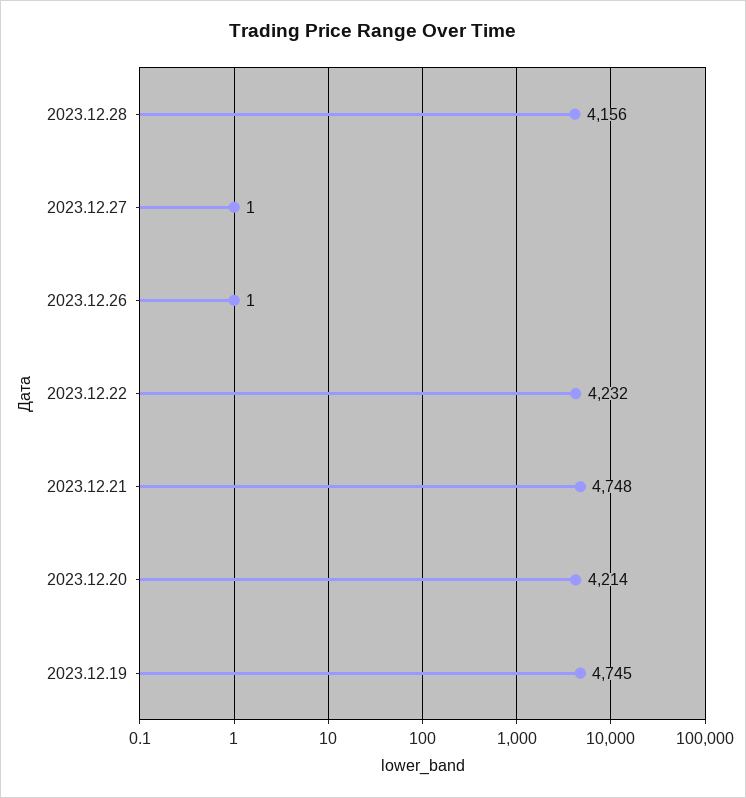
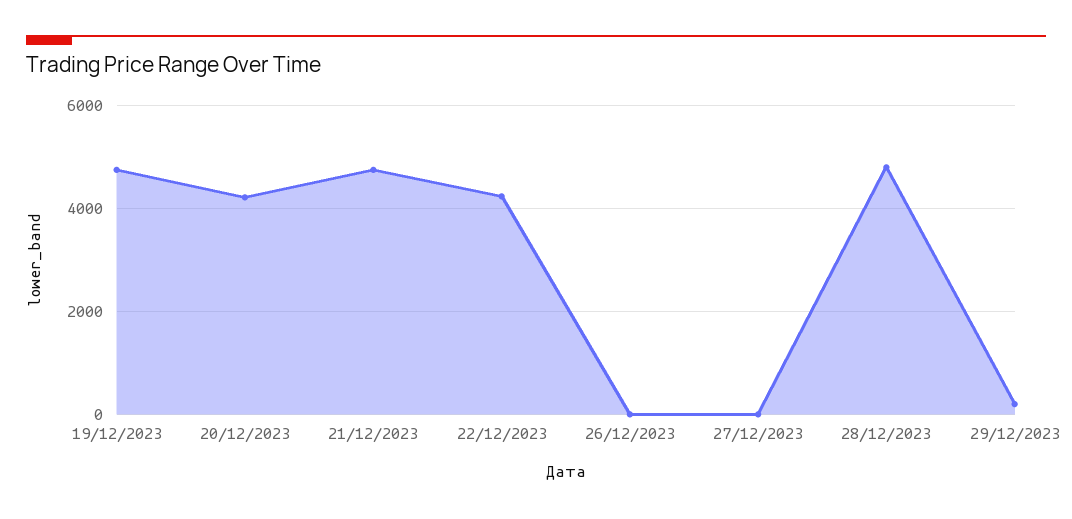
2023.12.28: 4156 -> 4800
29/12/2023: none -> 200

